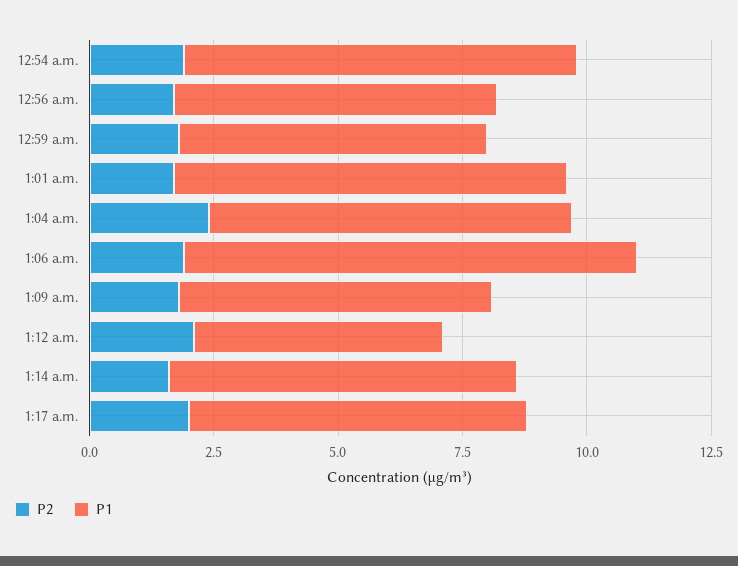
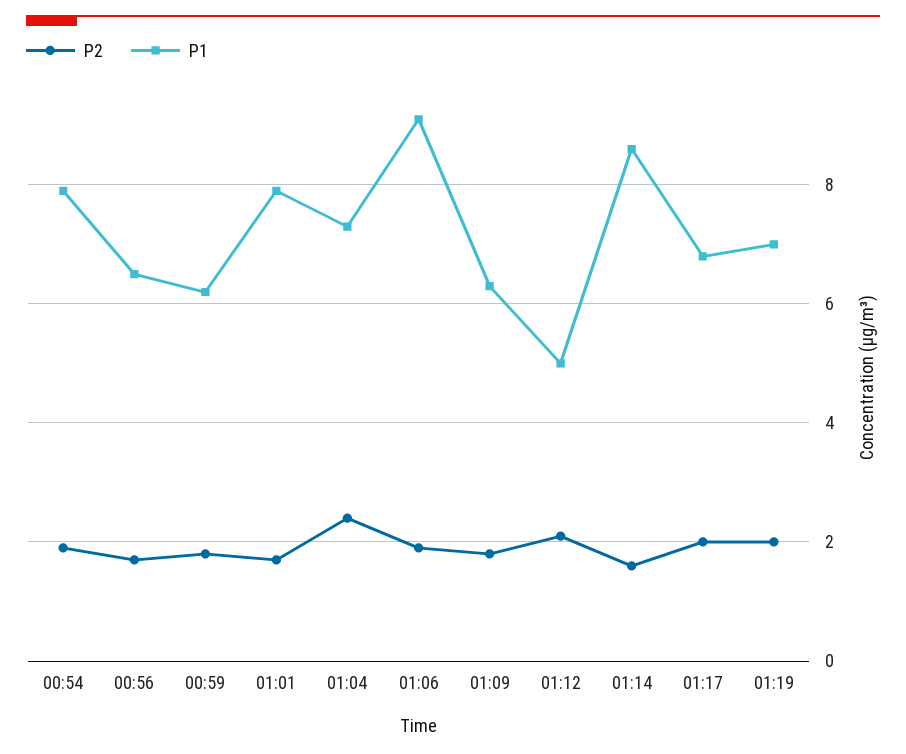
P1, 1:14 a.m.: 7 -> 8.5
P2, 01:19: none -> 2
P1, 01:19: none -> 7

